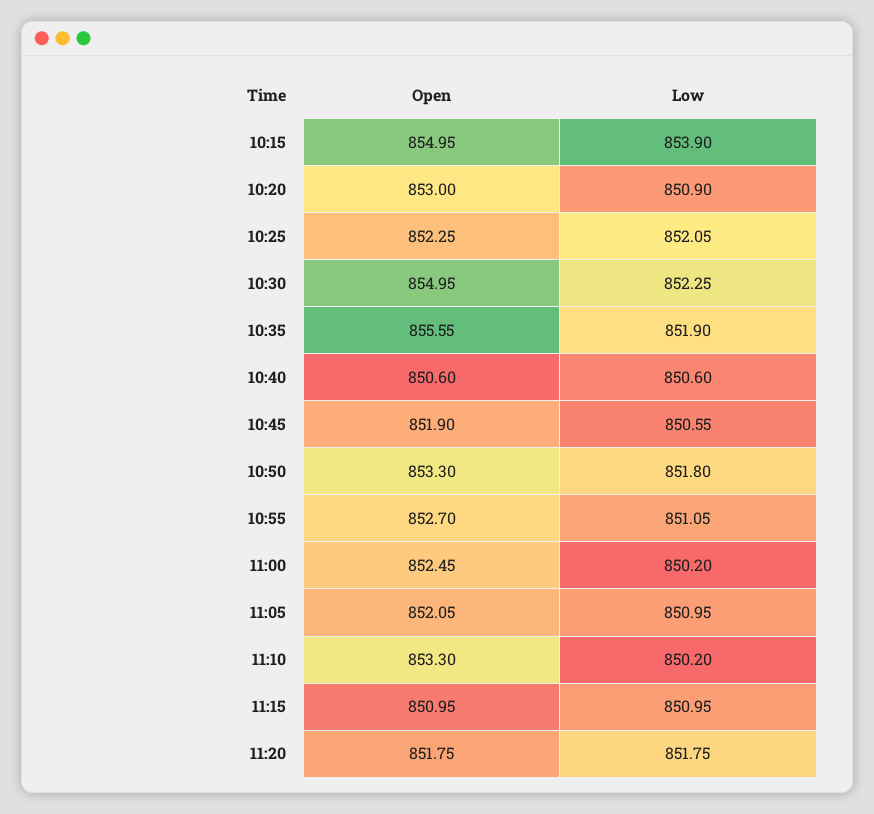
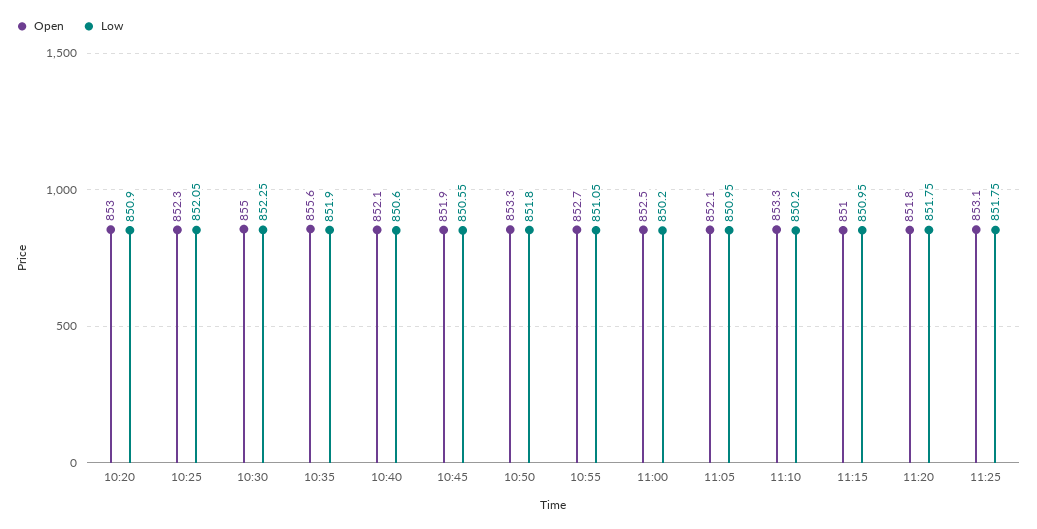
Open, 10:15: 854.95 -> none
Low, 10:15: 853.9 -> none
Open, 10:40: 850.6 -> 852.1
Open, 11:25: none -> 853.1
Low, 11:25: none -> 851.75

